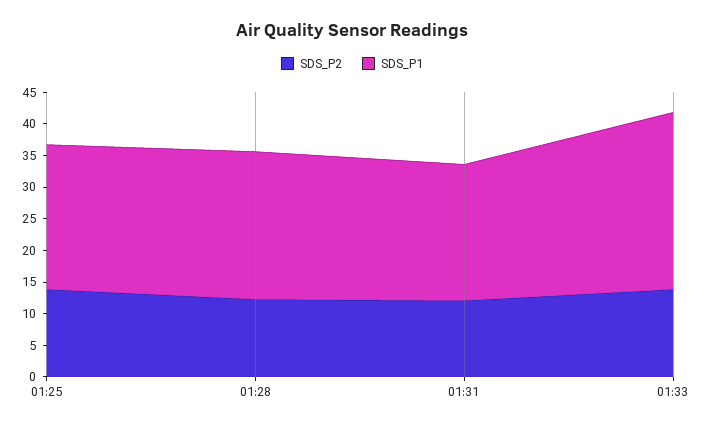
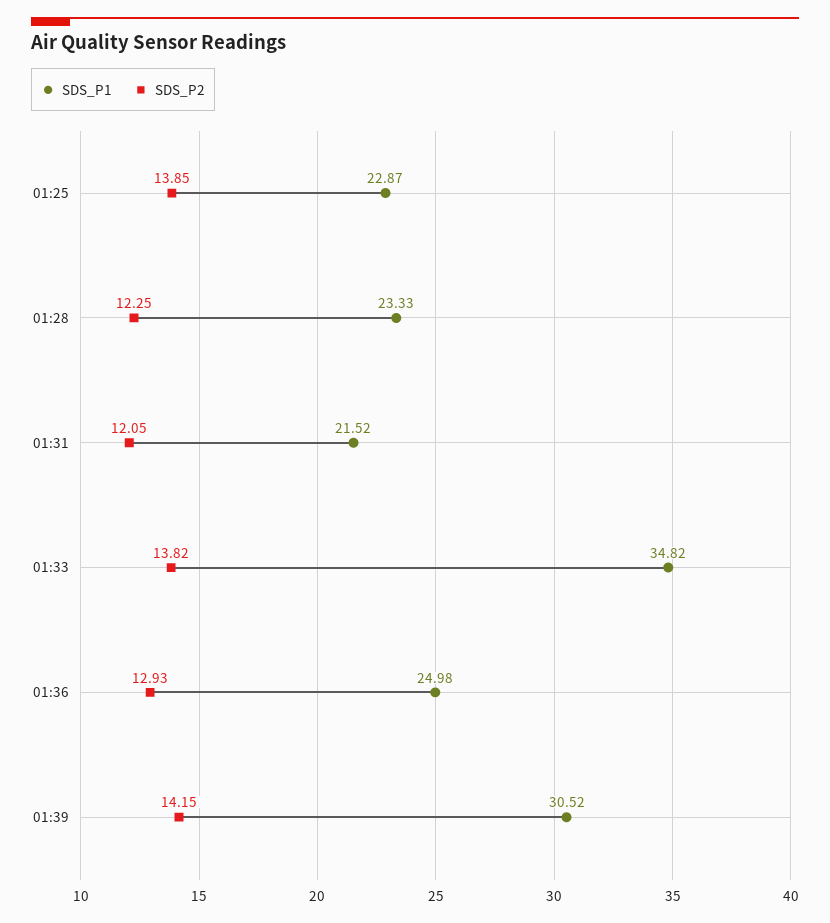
SDS_P1, 01:33: 27.5 -> 34.82
SDS_P1, 01:36: none -> 24.98
SDS_P2, 01:36: none -> 12.93
SDS_P1, 01:39: none -> 30.52
SDS_P2, 01:39: none -> 14.15

